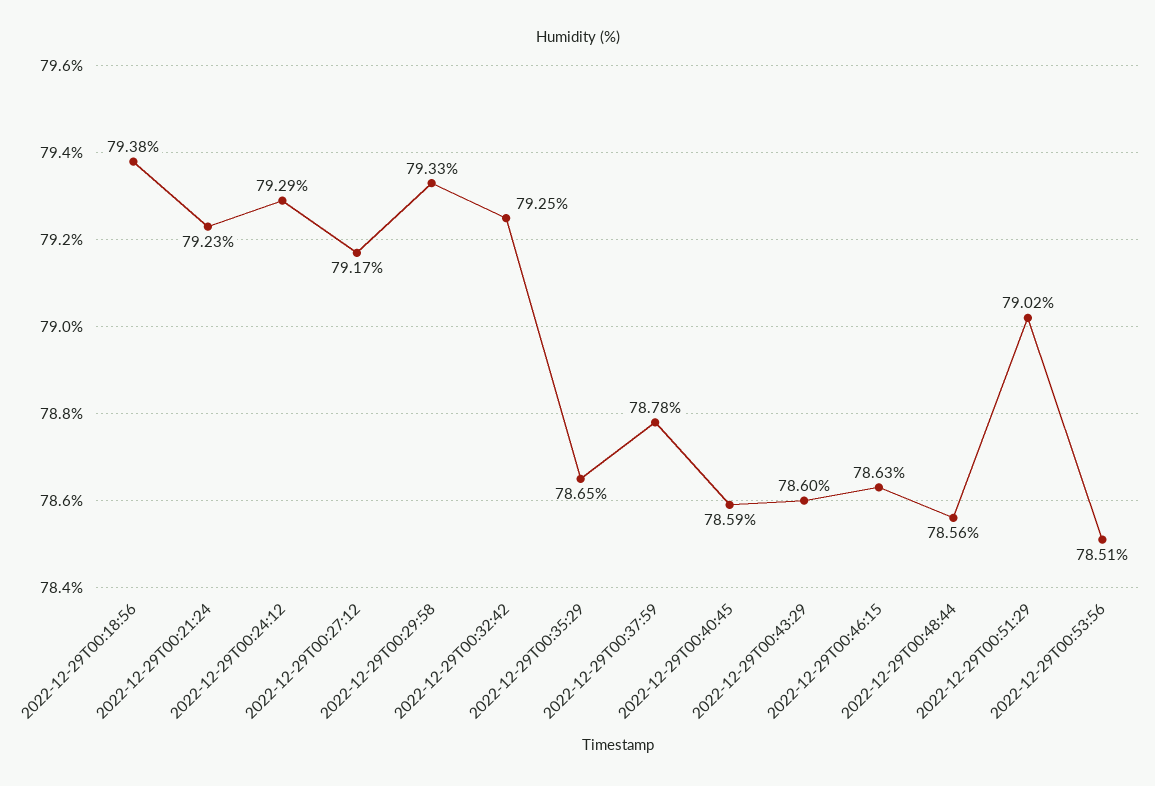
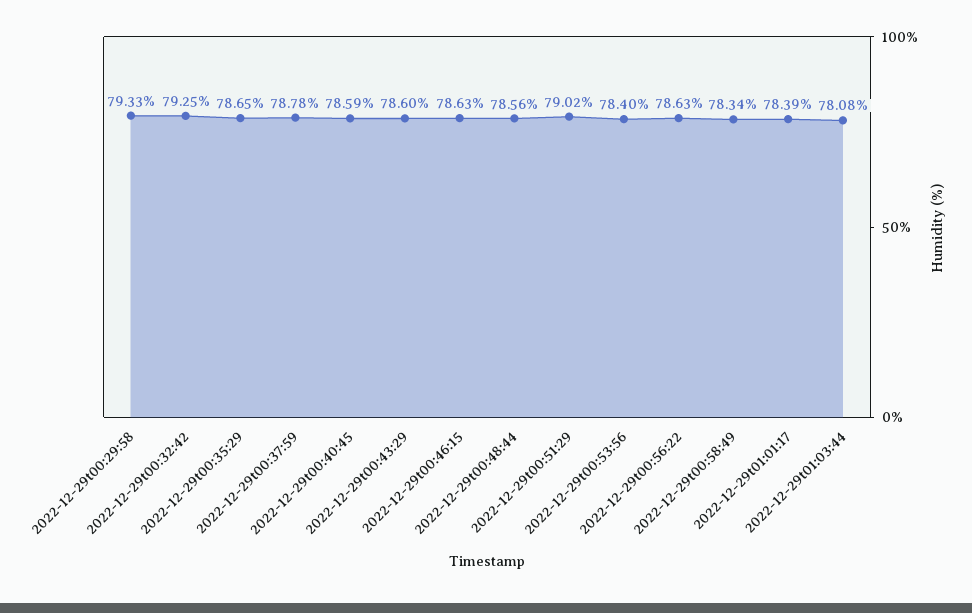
2022-12-29T00:18:56: 79.38 -> none
2022-12-29T00:21:24: 79.23 -> none
2022-12-29T00:24:12: 79.29 -> none
2022-12-29T00:27:12: 79.17 -> none
2022-12-29T00:53:56: 78.51 -> 78.4
2022-12-29t00:56:22: none -> 78.63
2022-12-29t00:58:49: none -> 78.34
2022-12-29t01:01:17: none -> 78.39
2022-12-29t01:03:44: none -> 78.08

